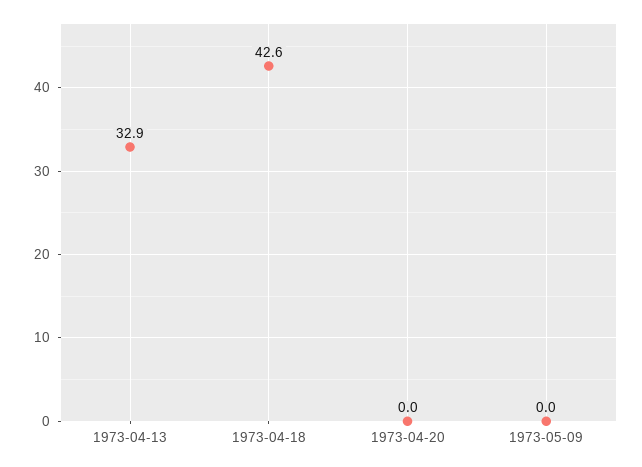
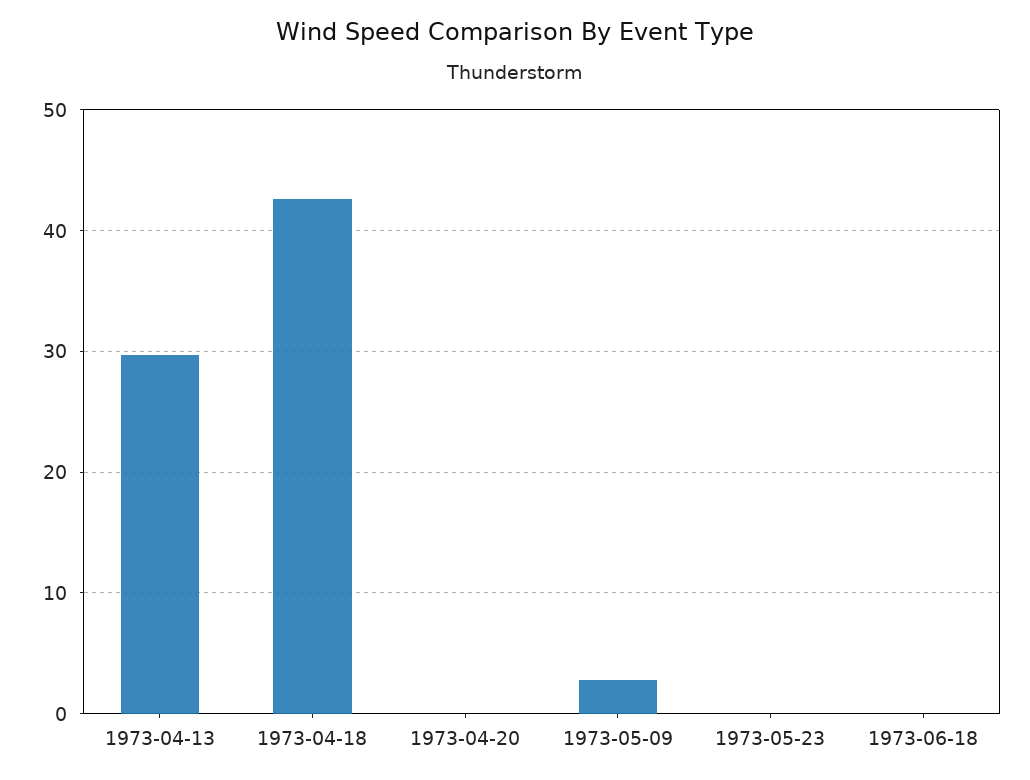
1973-04-13: 32.9 -> 30
1973-05-09: 0 -> 3
1973-05-23: none -> 0
1973-06-18: none -> 0

